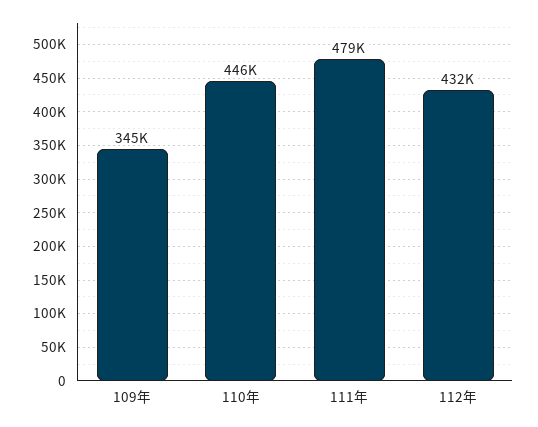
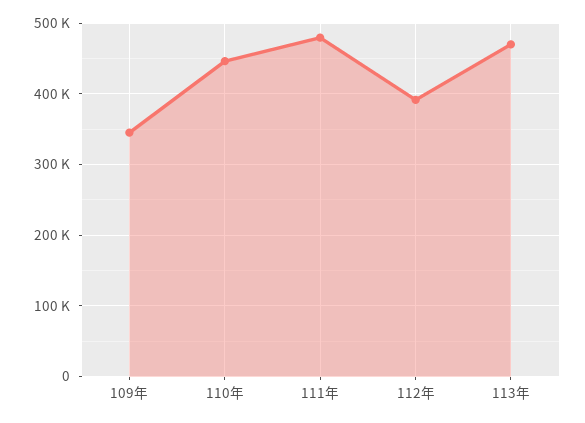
112年: 432000 -> 390000
113年: none -> 470000

